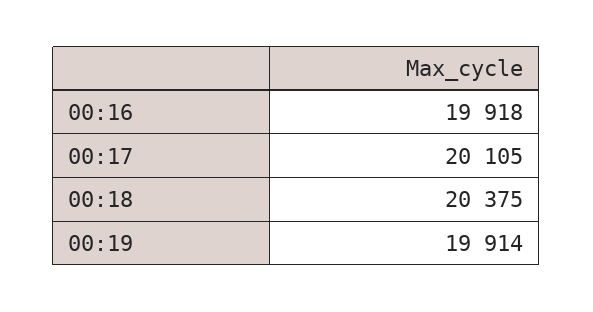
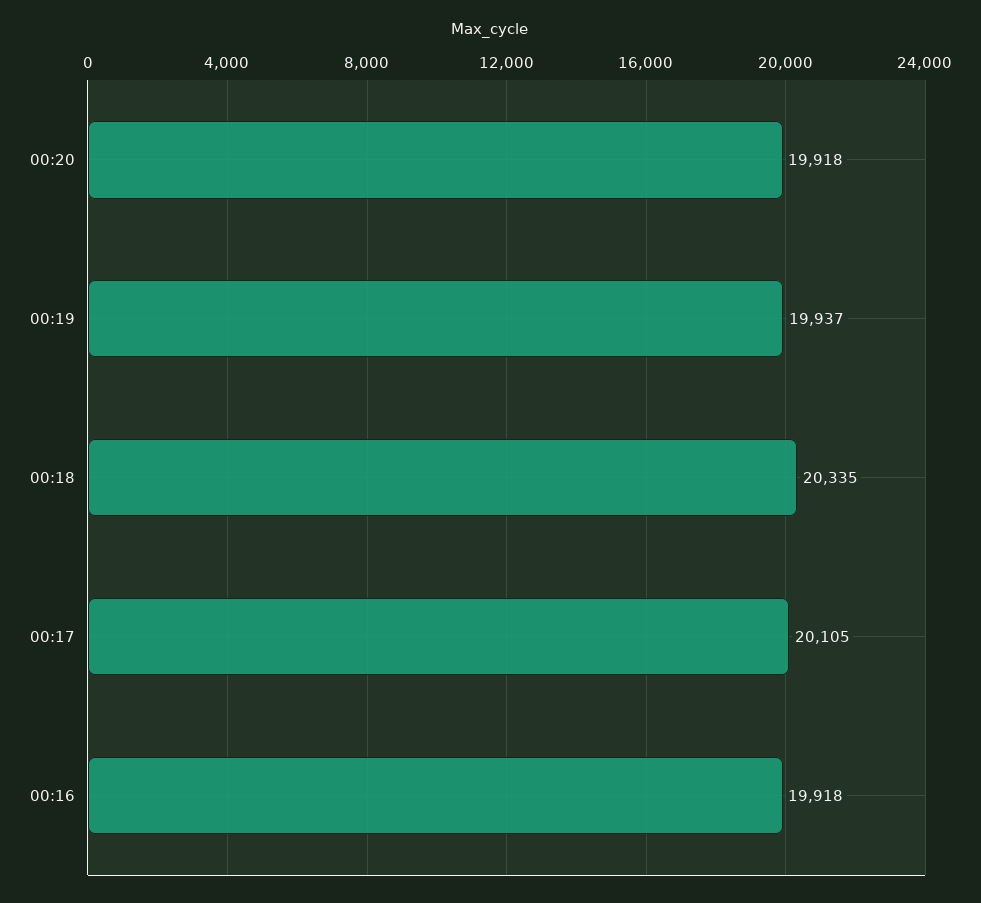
00:18: 20375 -> 20335
00:19: 19914 -> 19937
00:20: none -> 19918

